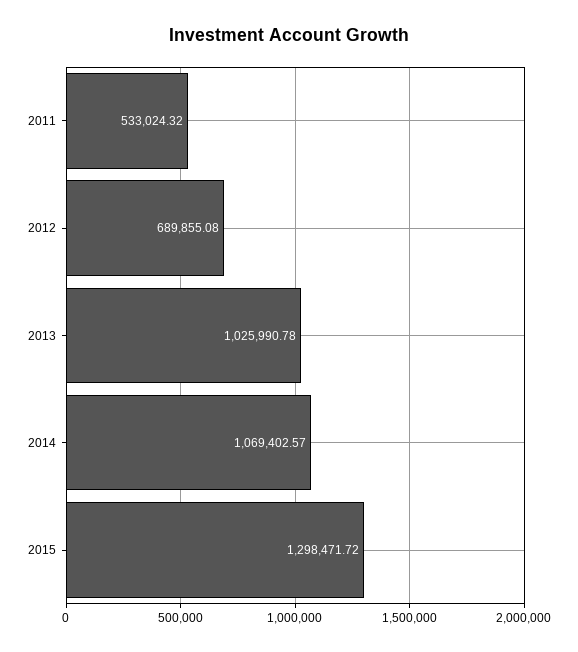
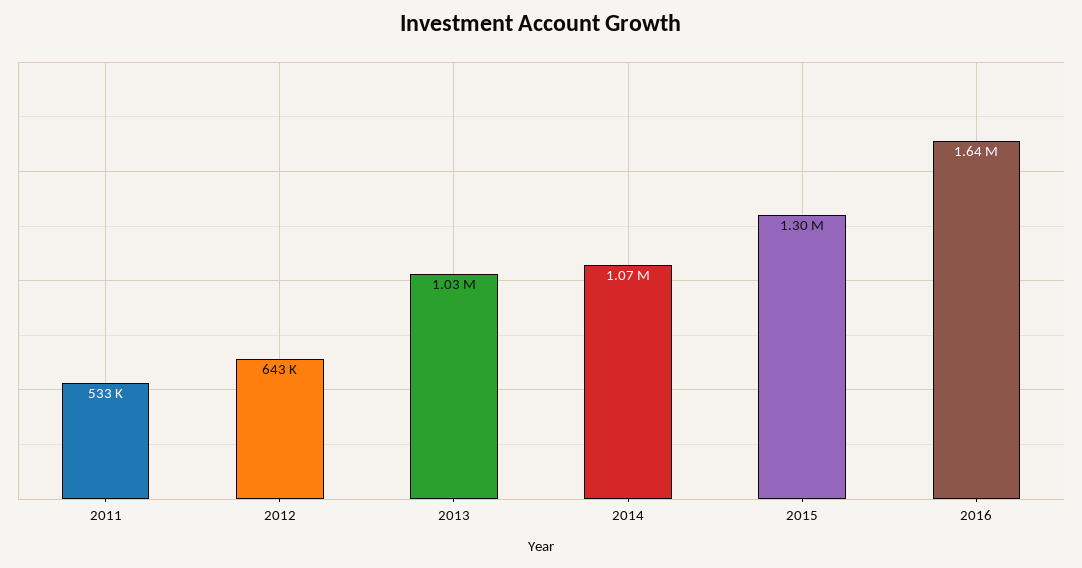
2012: 689855.08 -> 643000
2016: none -> 1640000

